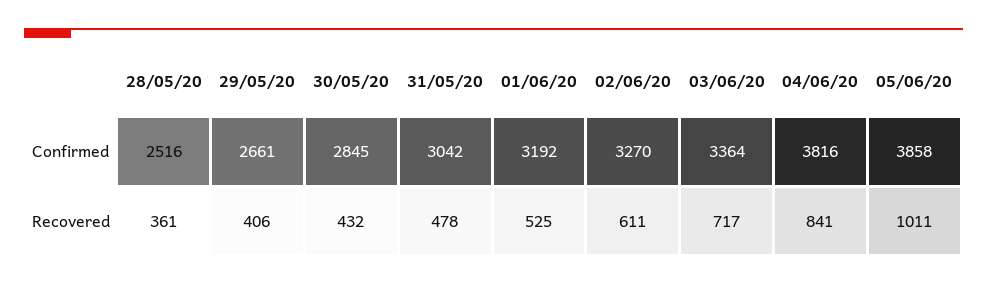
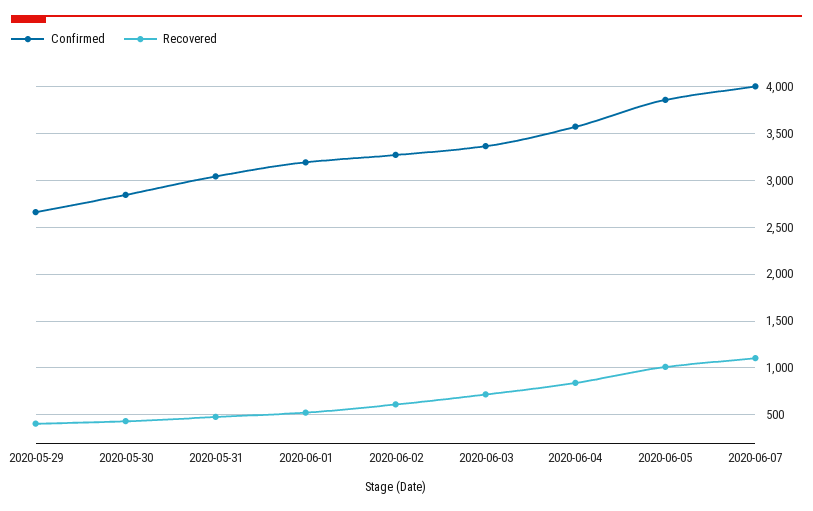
Confirmed, 28/05/20: 2516 -> none
Confirmed, 04/06/20: 3816 -> 3600
Recovered, 28/05/20: 361 -> none
Confirmed, 2020-06-07: none -> 4000
Recovered, 2020-06-07: none -> 1100

